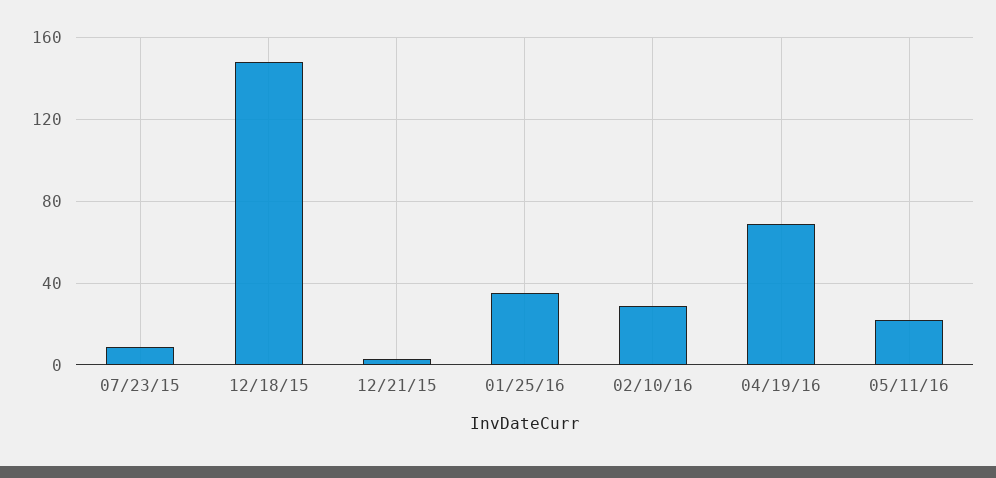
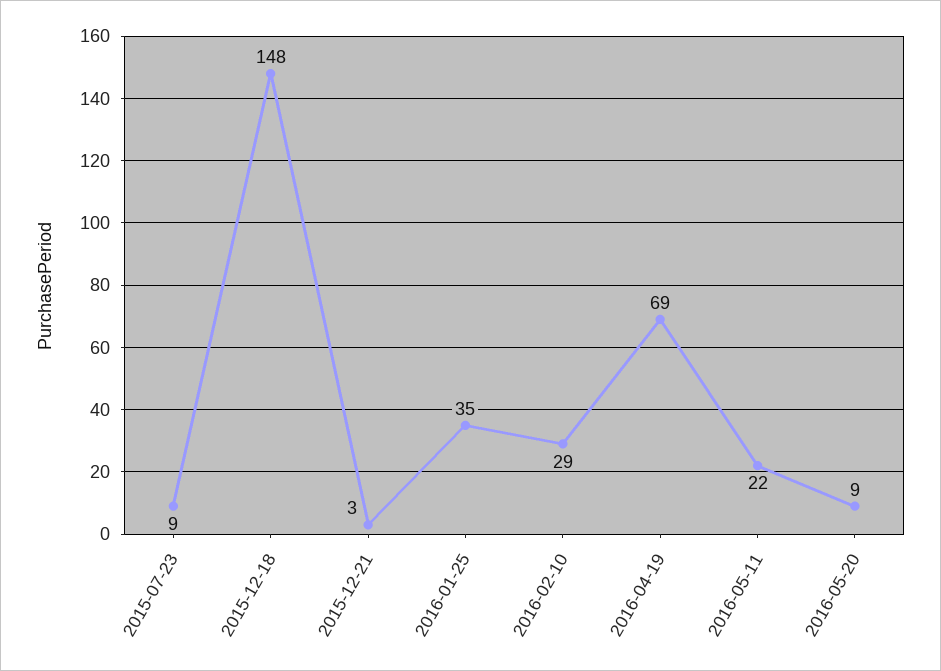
2016-05-20: none -> 9

